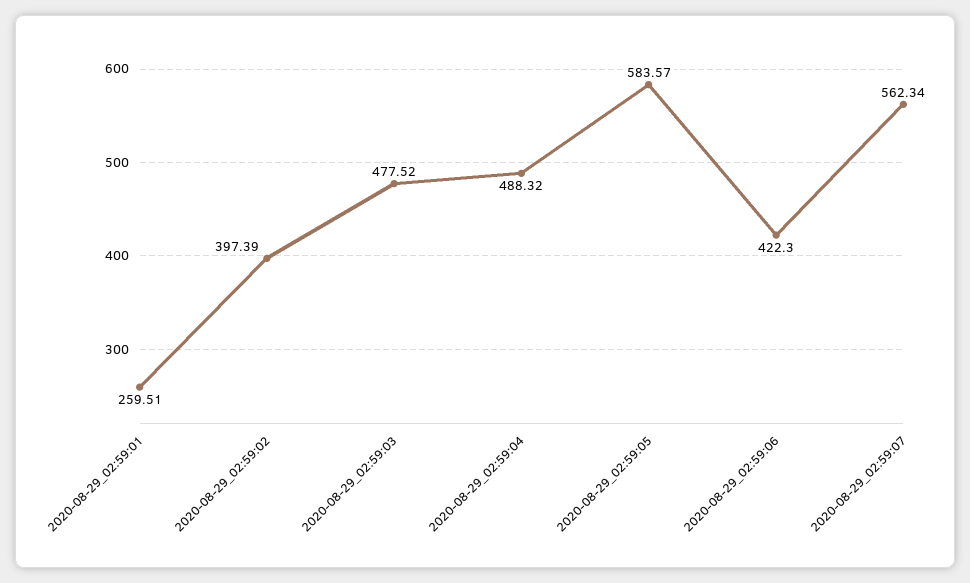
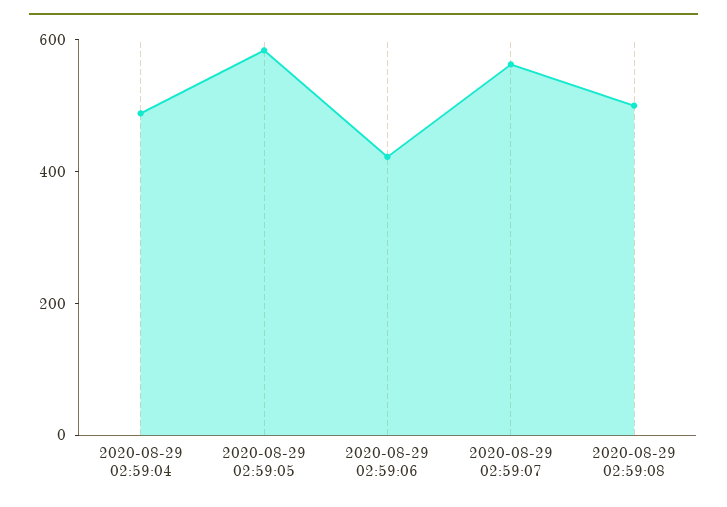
2020-08-29_02:59:01: 259.51 -> none
2020-08-29_02:59:02: 397.39 -> none
2020-08-29_02:59:03: 477.52 -> none
2020-08-29 02:59:08: none -> 500

